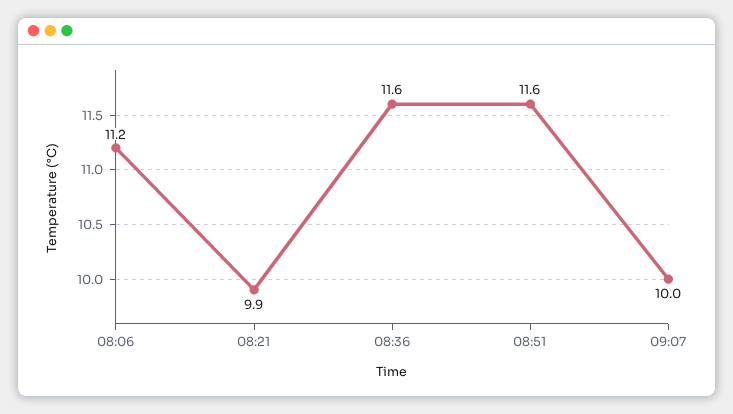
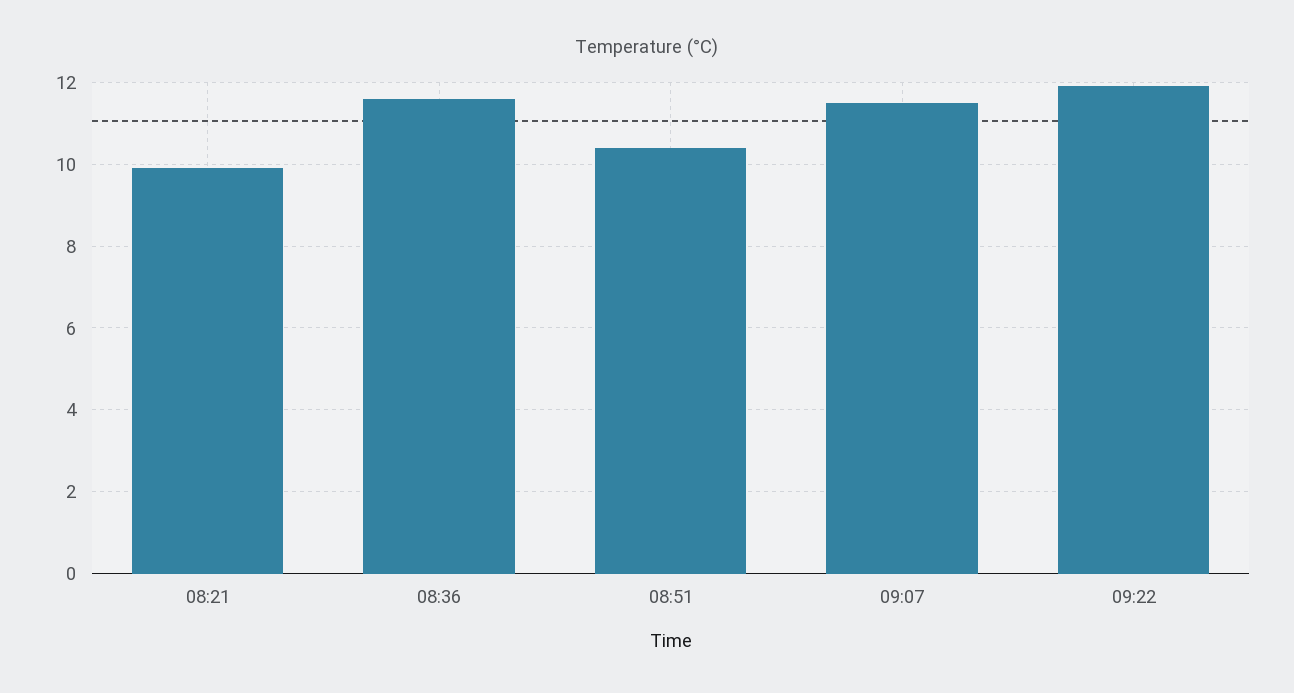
08:06: 11.2 -> none
08:51: 11.6 -> 10.5
09:07: 10 -> 11.5
09:22: none -> 12

